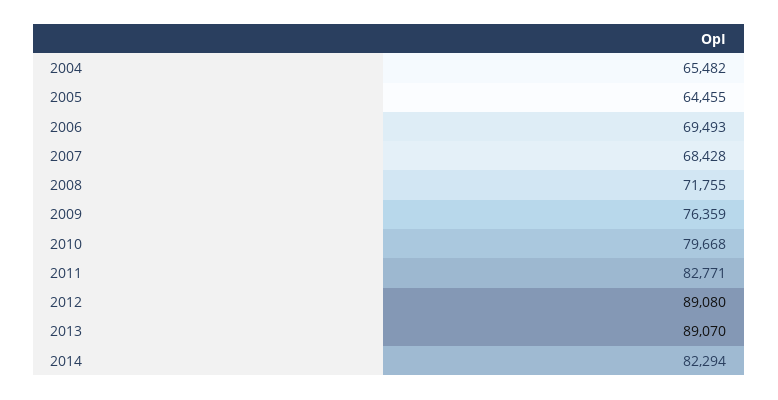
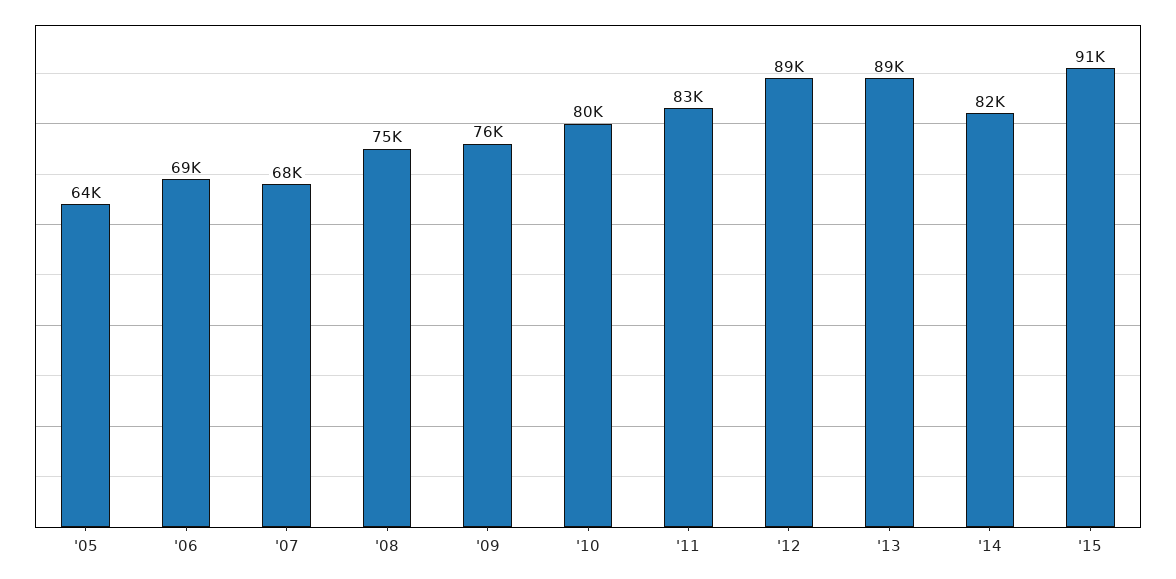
2004: 65482 -> none
2008: 71755 -> 75000
'15: none -> 91000

